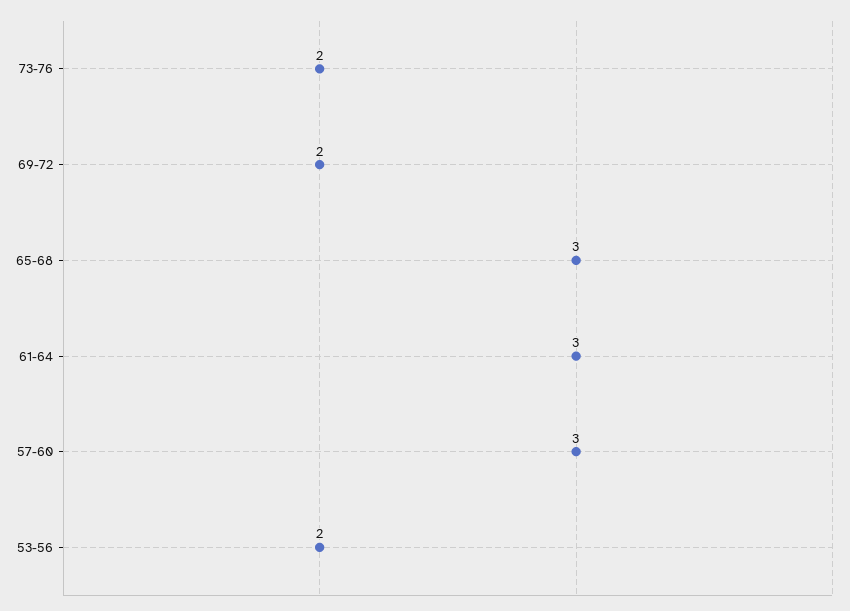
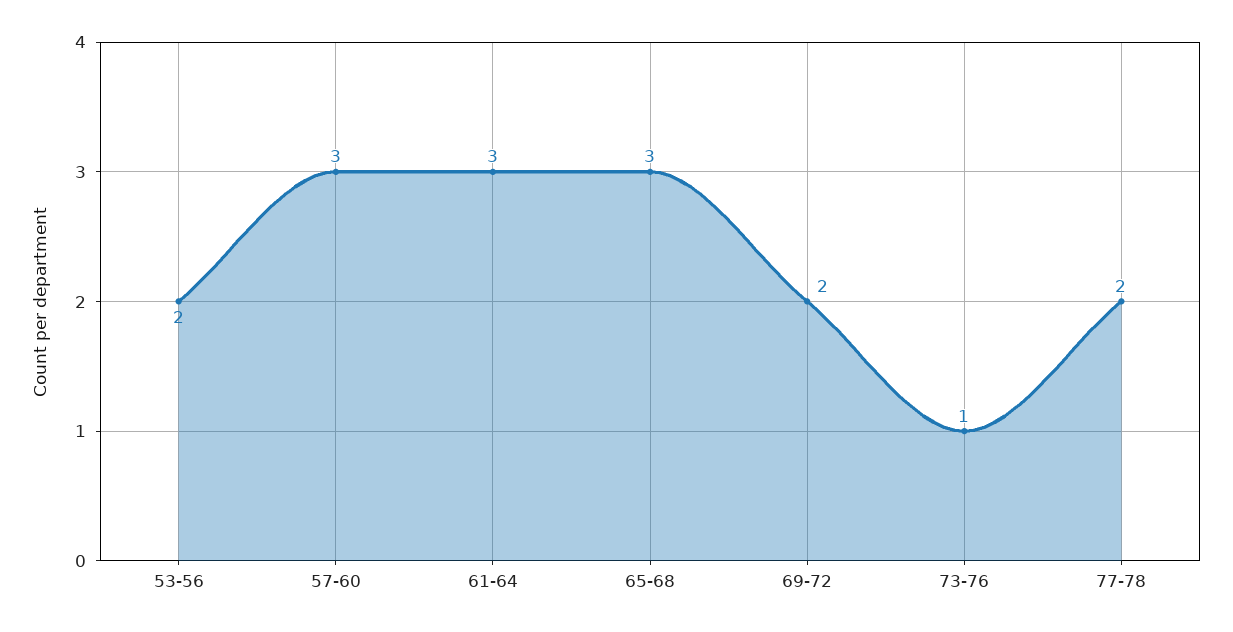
73-76: 2 -> 1
77-78: none -> 2

